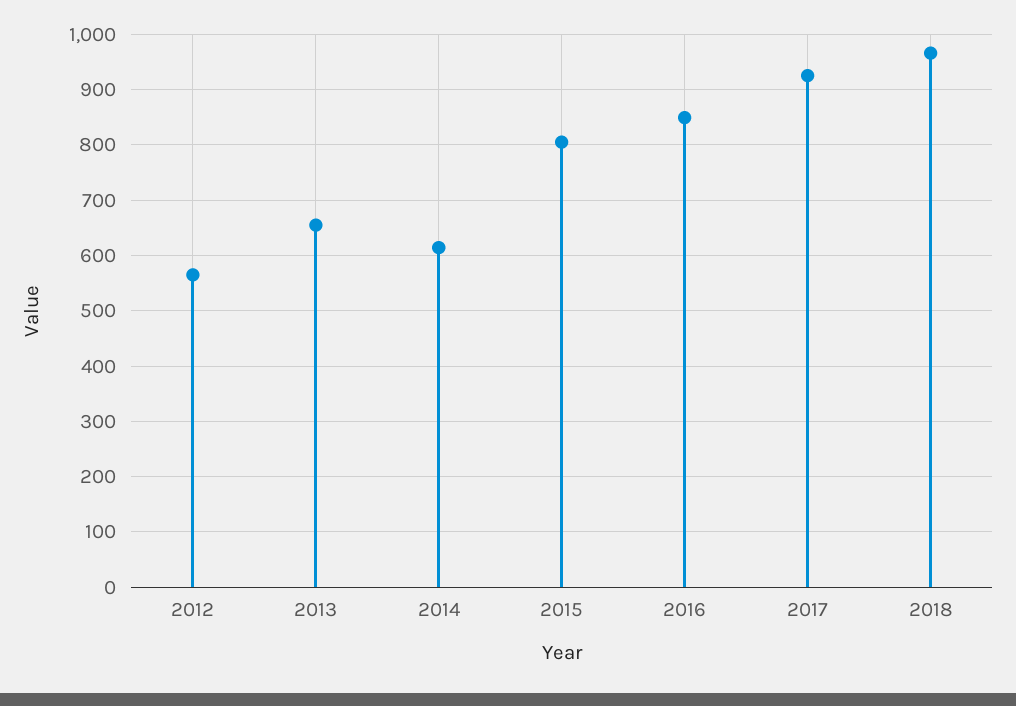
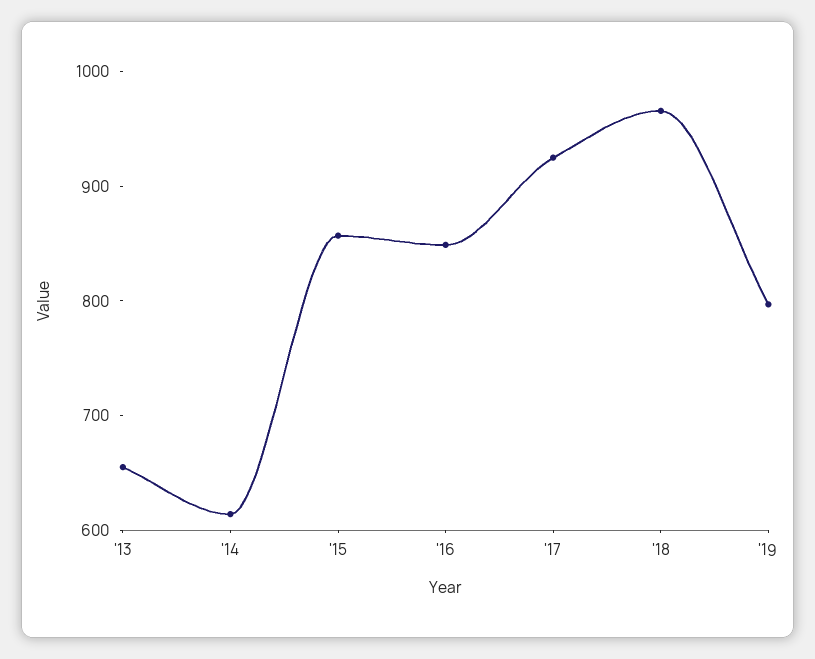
2012: 560 -> none
2015: 800 -> 860
'19: none -> 800

